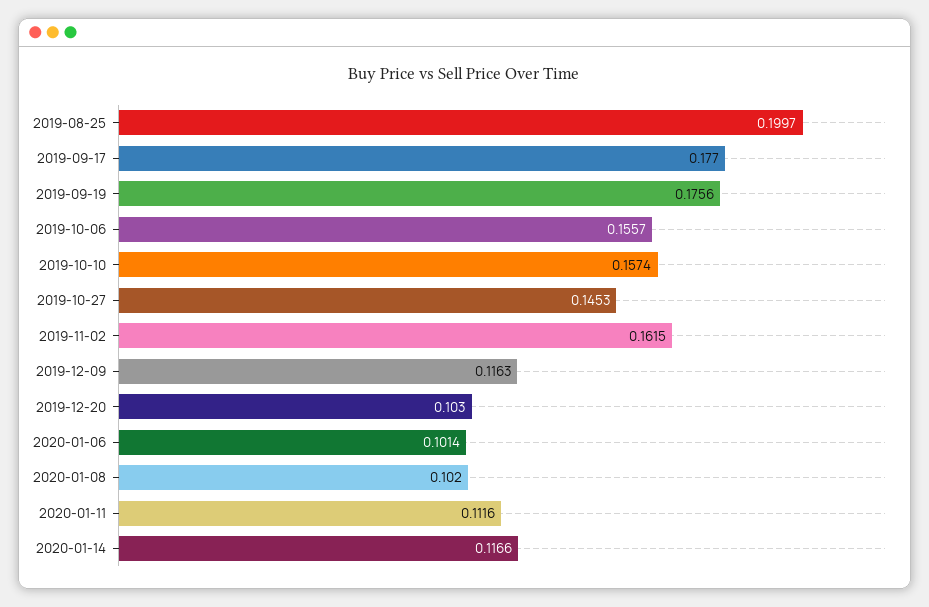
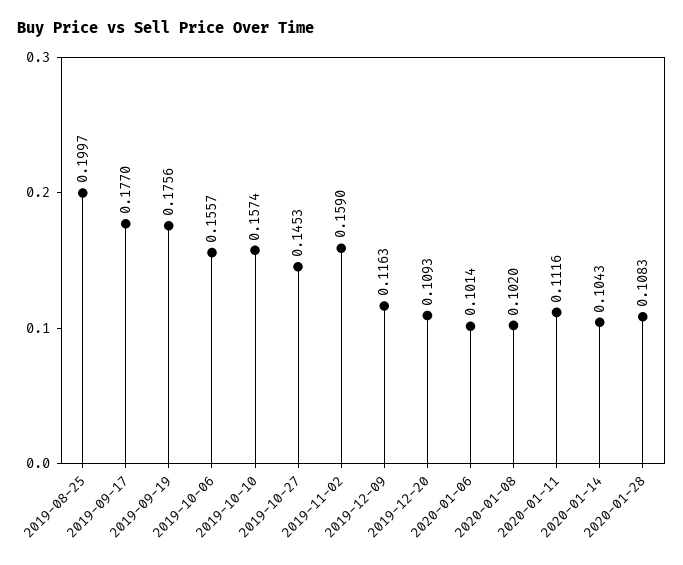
2019-11-02: 0.1615 -> 0.159
2019-12-20: 0.103 -> 0.1093
2020-01-14: 0.1166 -> 0.1043
2020-01-28: none -> 0.1083

